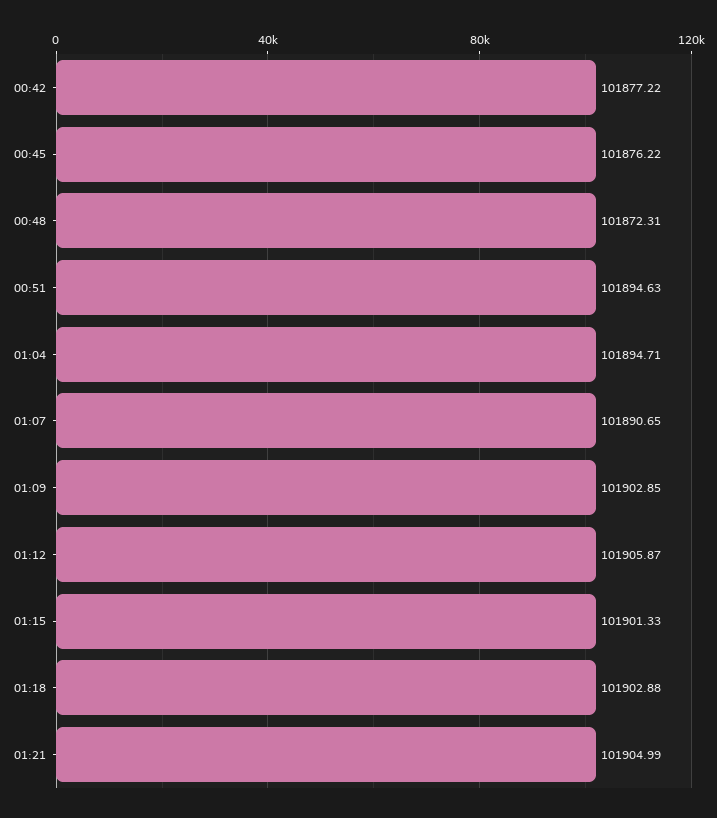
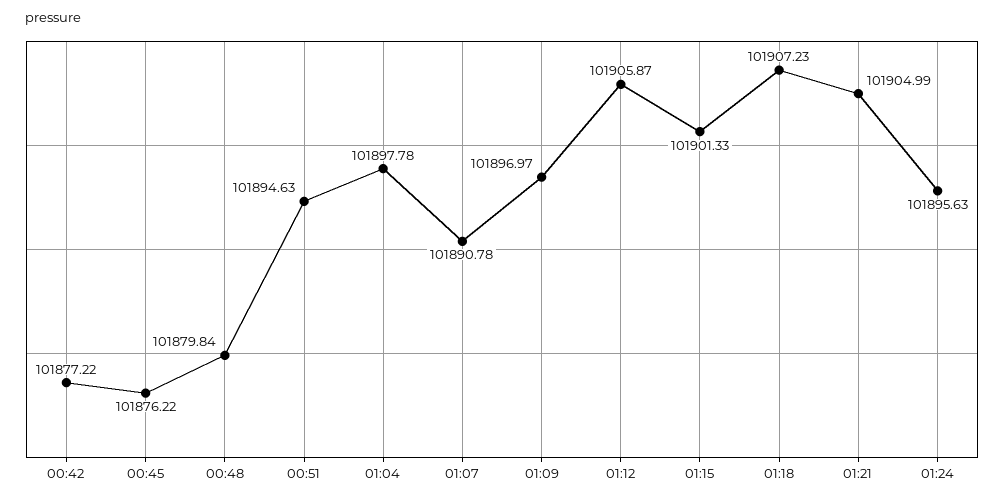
00:48: 101872.31 -> 101879.84
01:04: 101894.71 -> 101897.78
01:07: 101890.65 -> 101890.78
01:09: 101902.85 -> 101896.97
01:18: 101902.88 -> 101907.23
01:24: none -> 101895.63

